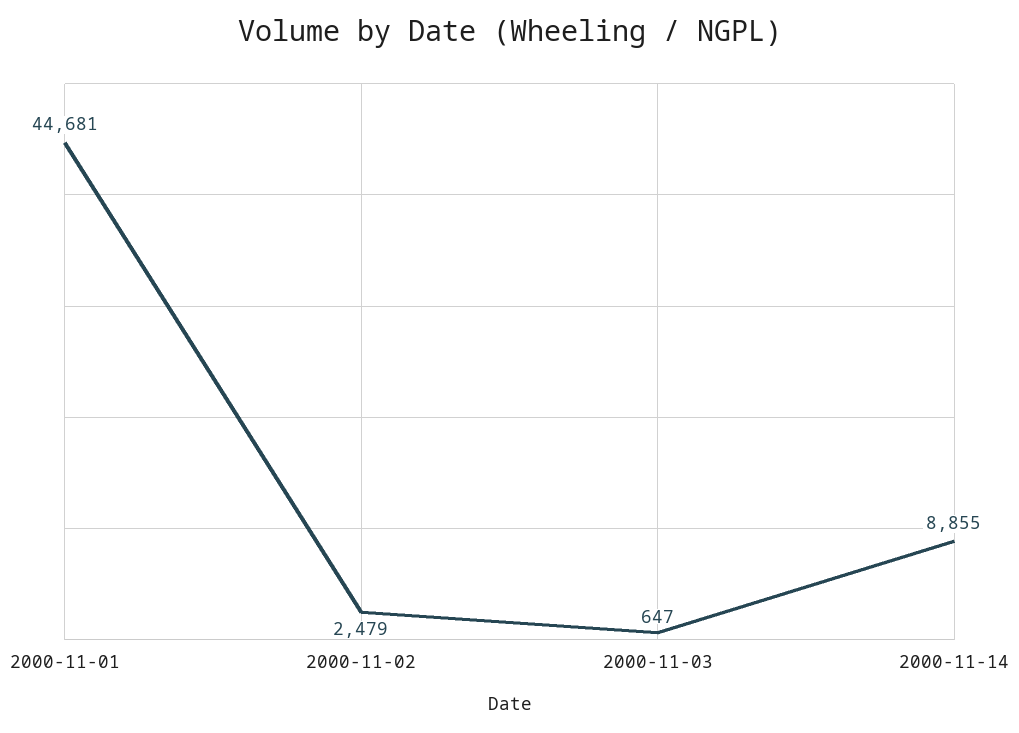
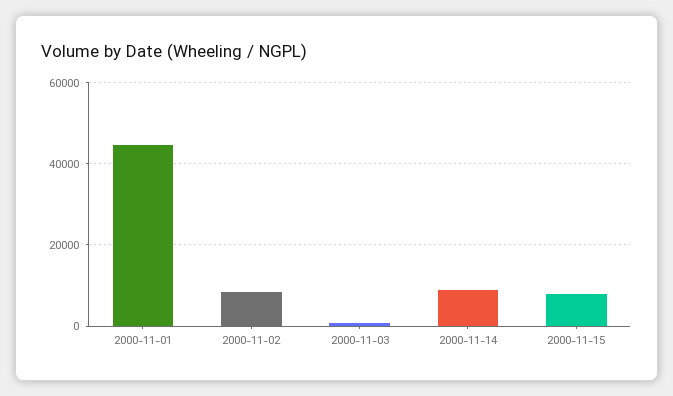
2000-11-02: 2479 -> 8000
2000-11-15: none -> 8000

